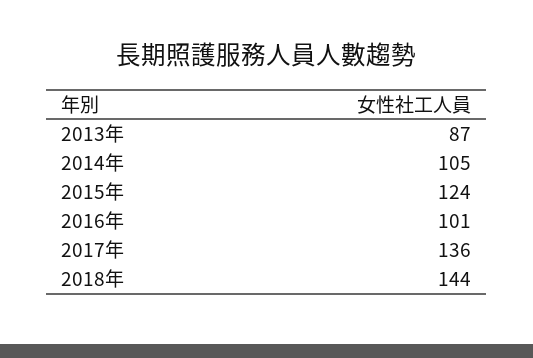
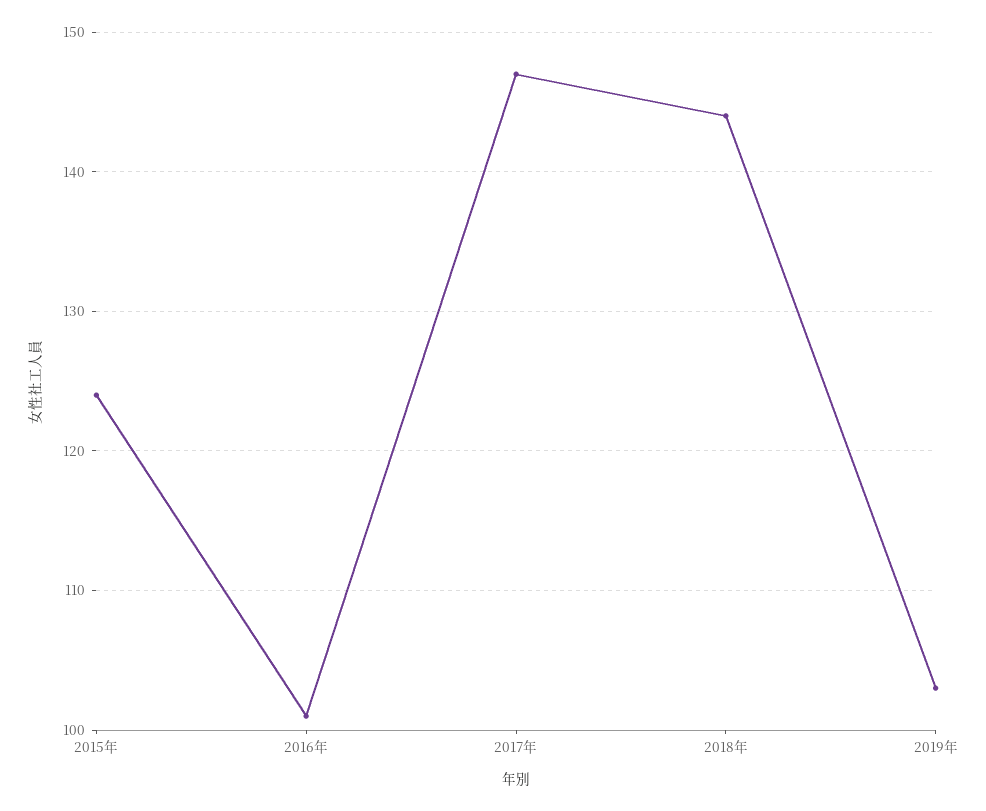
2013年: 87 -> none
2014年: 105 -> none
2017年: 136 -> 147
2019年: none -> 103

